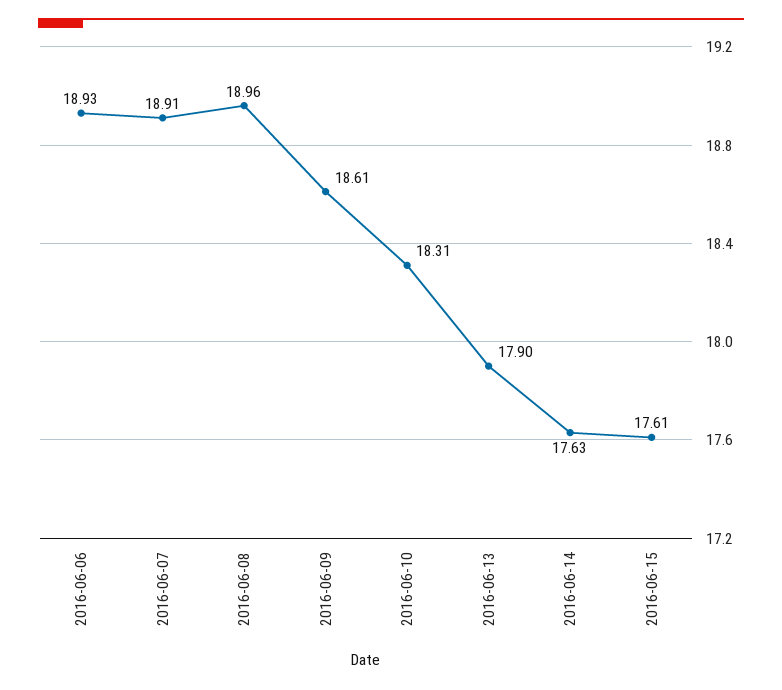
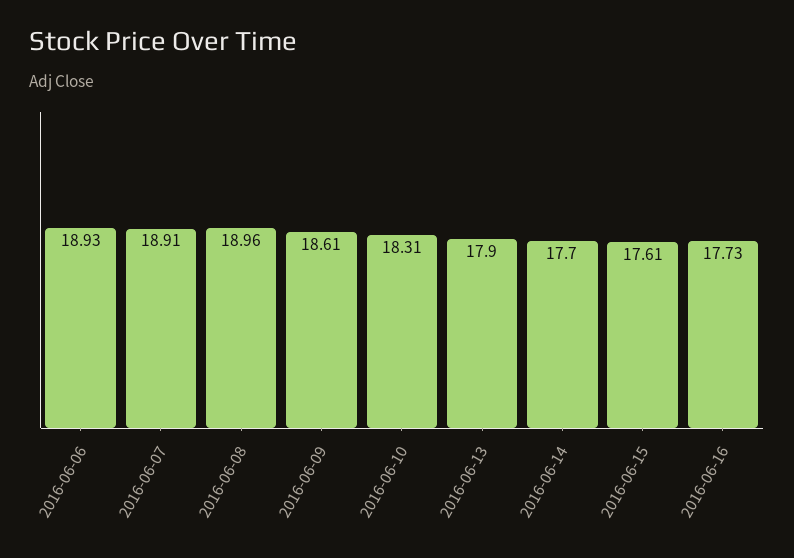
2016-06-14: 17.63 -> 17.7
2016-06-16: none -> 17.73

